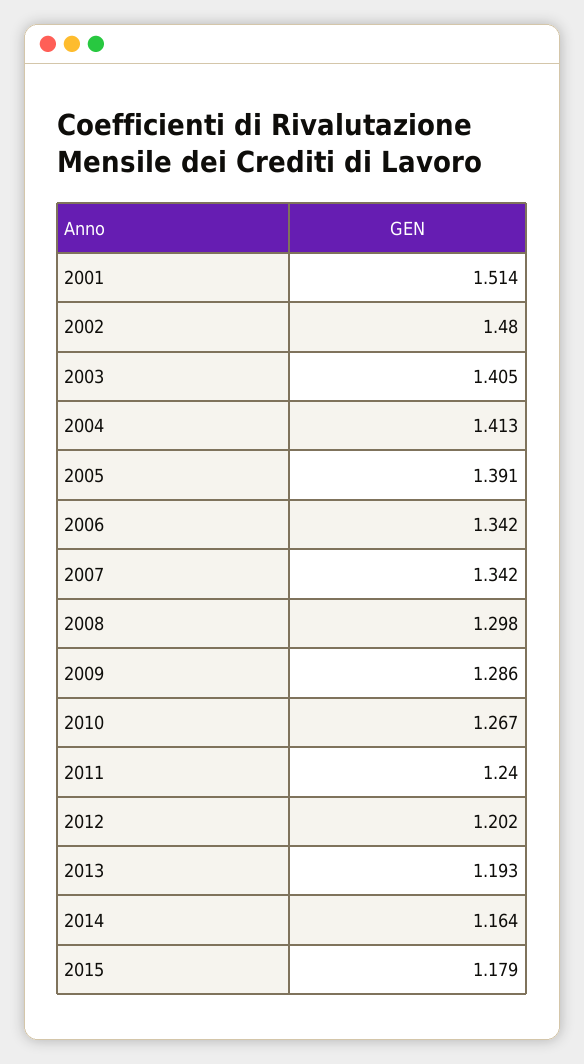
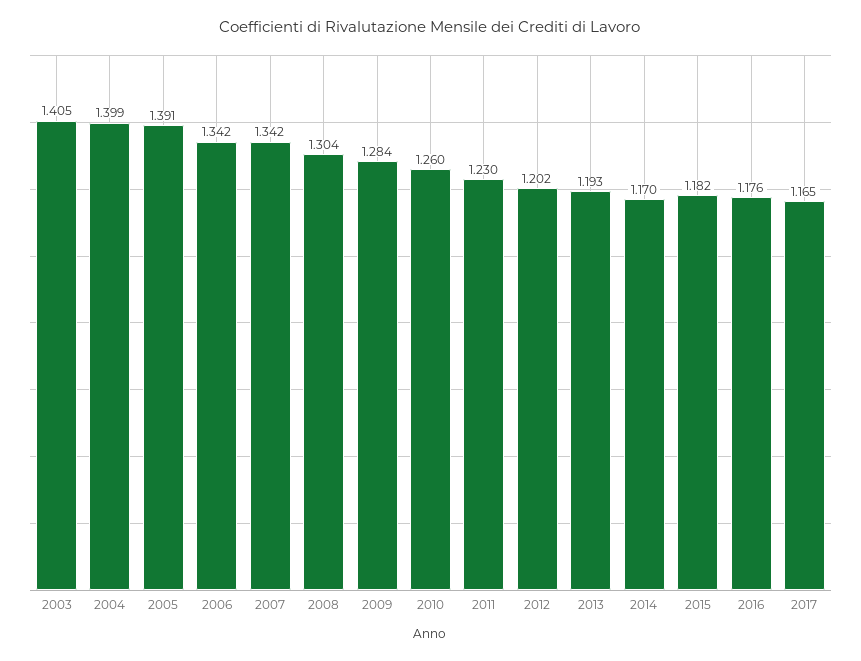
2001: 1.514 -> none
2002: 1.48 -> none
2004: 1.413 -> 1.399
2008: 1.298 -> 1.304
2009: 1.286 -> 1.284
2010: 1.267 -> 1.26
2011: 1.24 -> 1.23
2014: 1.164 -> 1.17
2015: 1.179 -> 1.182
2016: none -> 1.176
2017: none -> 1.165

